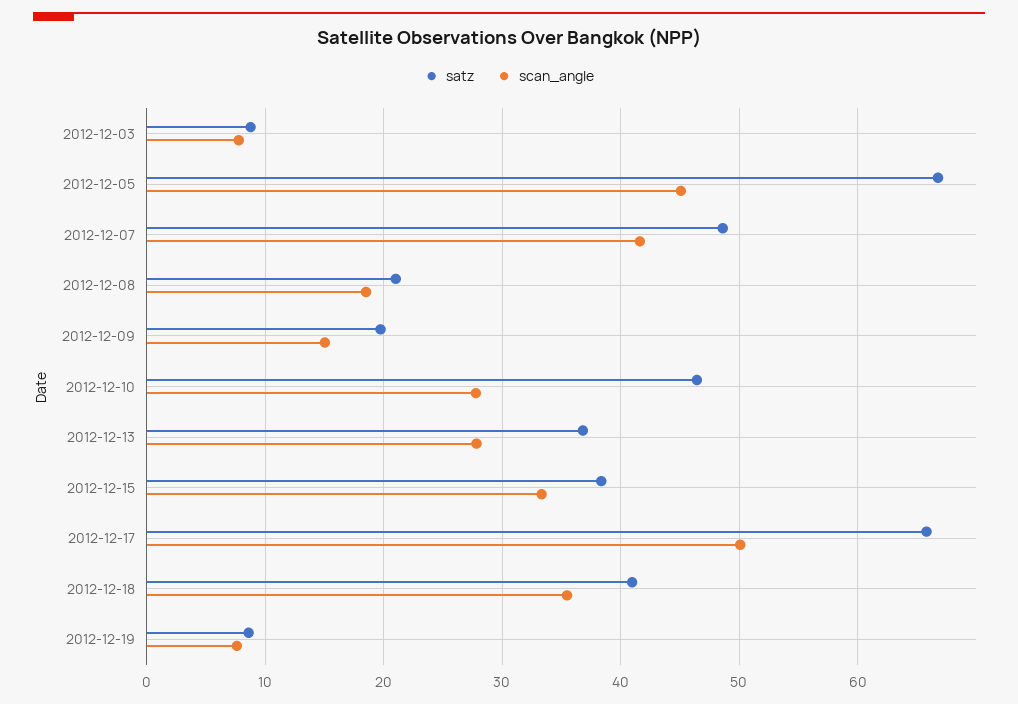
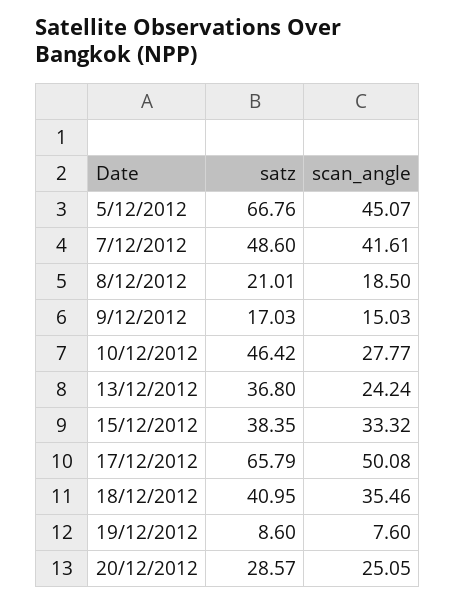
satz, 2012-12-03: 9 -> none
scan_angle, 2012-12-03: 8 -> none
satz, 2012-12-09: 20 -> 17.03
scan_angle, 2012-12-13: 28 -> 24.24
satz, 20/12/2012: none -> 28.57
scan_angle, 20/12/2012: none -> 25.05

